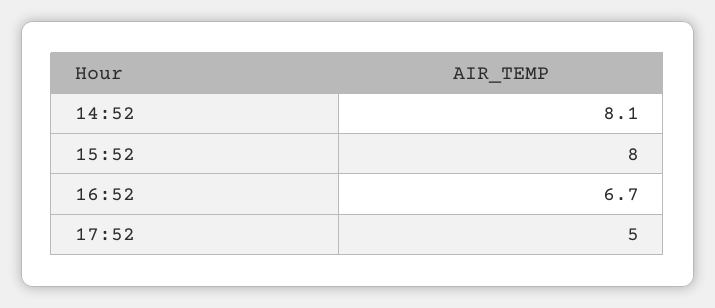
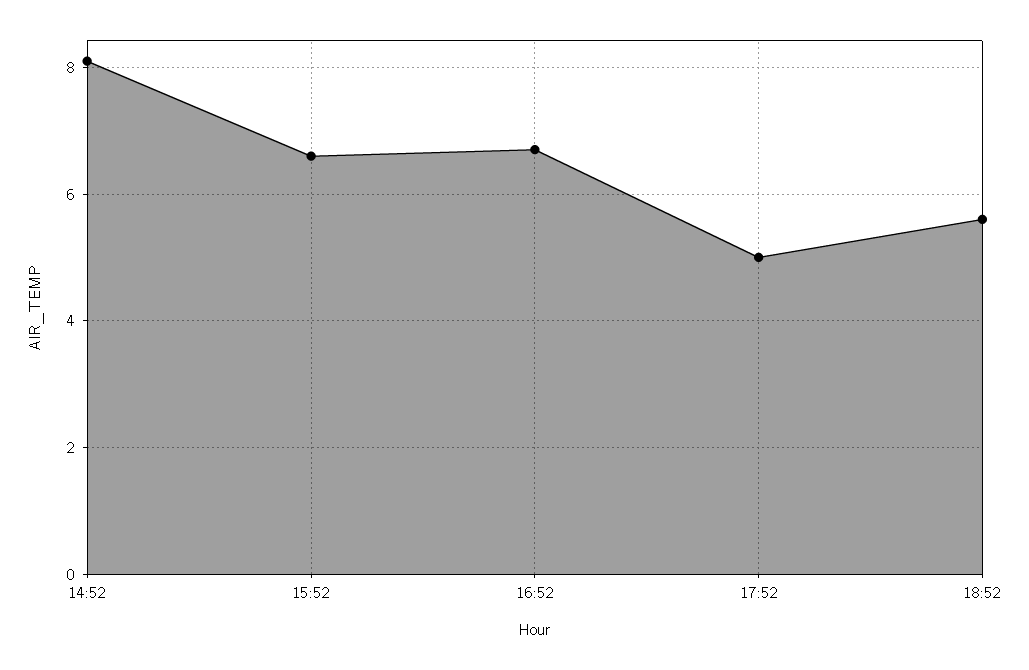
15:52: 8 -> 6.5
18:52: none -> 5.5

